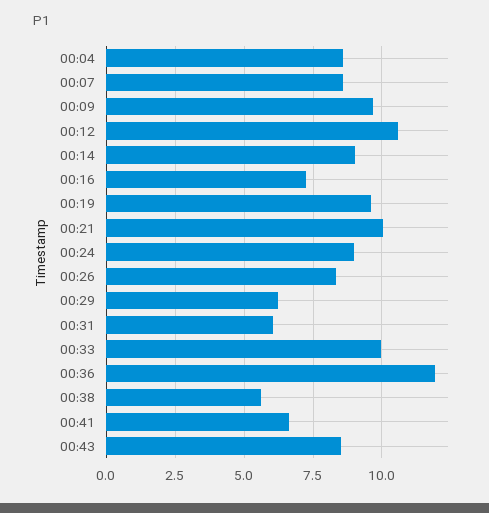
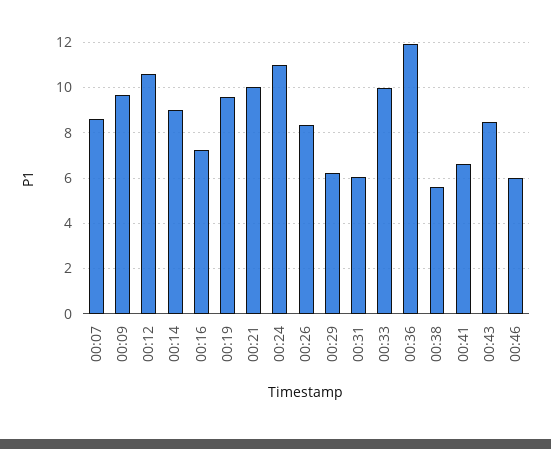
00:04: 8.5 -> none
00:24: 9 -> 11
00:46: none -> 6

